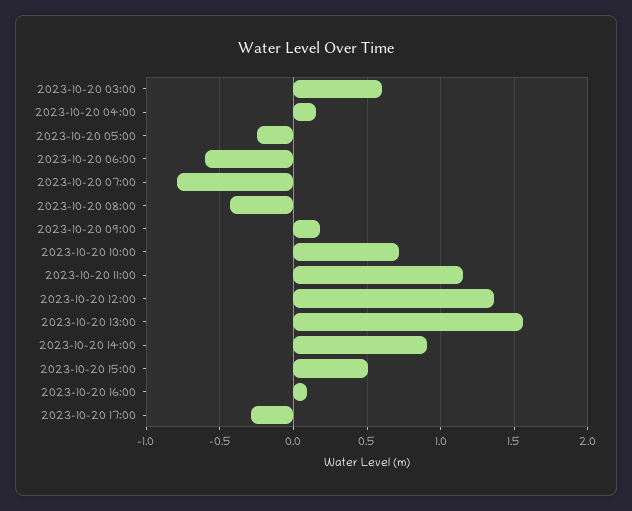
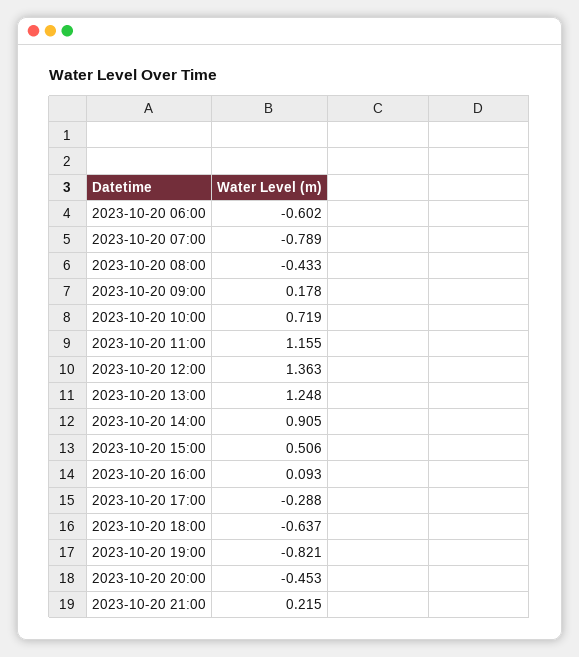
2023-10-20 03:00: 0.6 -> none
2023-10-20 04:00: 0.15 -> none
2023-10-20 05:00: -0.25 -> none
2023-10-20 13:00: 1.55 -> 1.248
2023-10-20 18:00: none -> -0.637
2023-10-20 19:00: none -> -0.821
2023-10-20 20:00: none -> -0.453
2023-10-20 21:00: none -> 0.215

